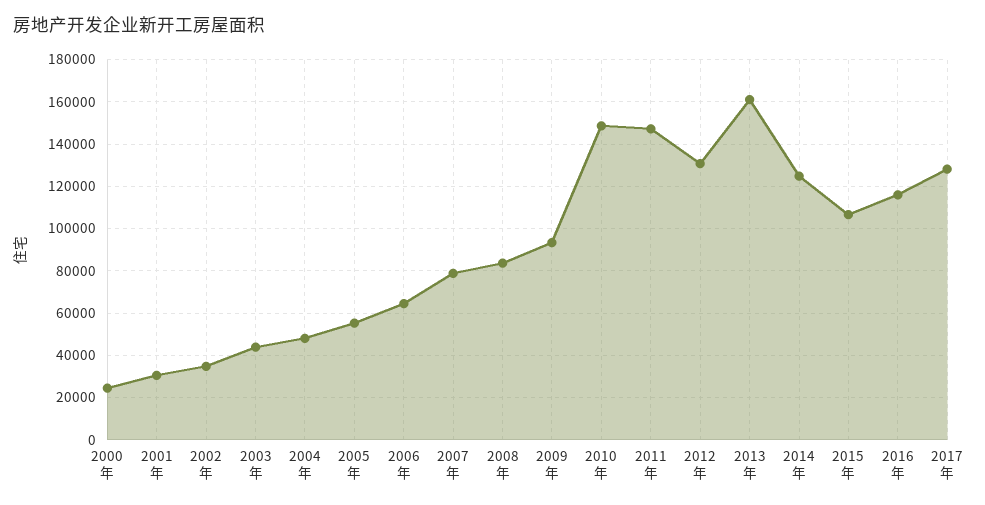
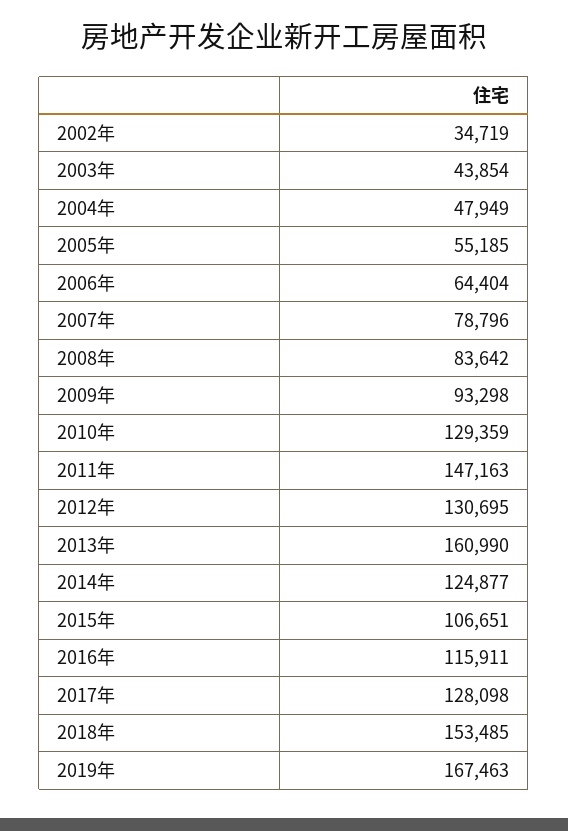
2000年: 25000 -> none
2001年: 30000 -> none
2010年: 150000 -> 129359
2018年: none -> 153485
2019年: none -> 167463

